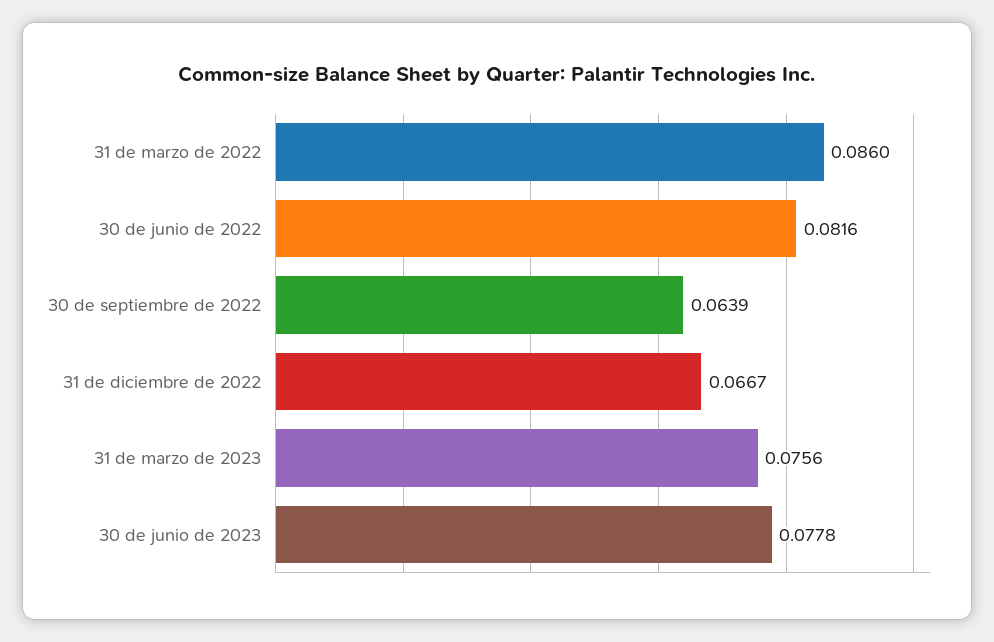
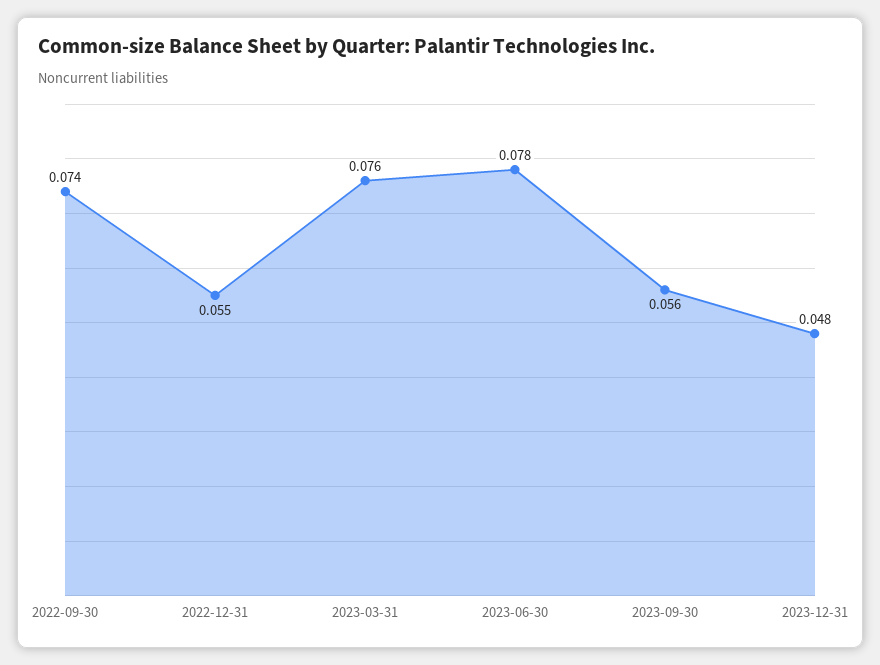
31 de marzo de 2022: 0.086 -> none
30 de junio de 2022: 0.0816 -> none
30 de septiembre de 2022: 0.0639 -> 0.074
31 de diciembre de 2022: 0.0667 -> 0.055
2023-09-30: none -> 0.056
2023-12-31: none -> 0.048

